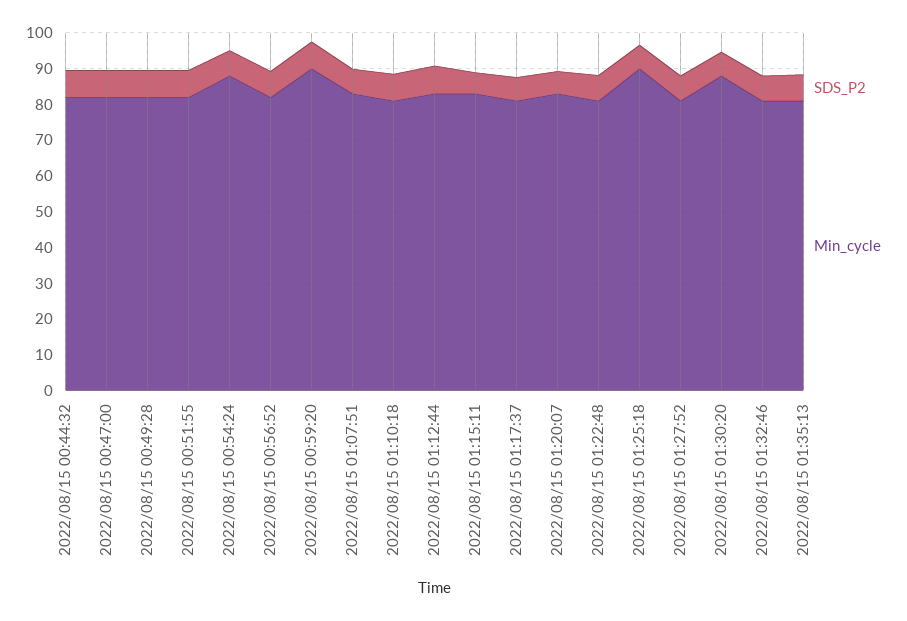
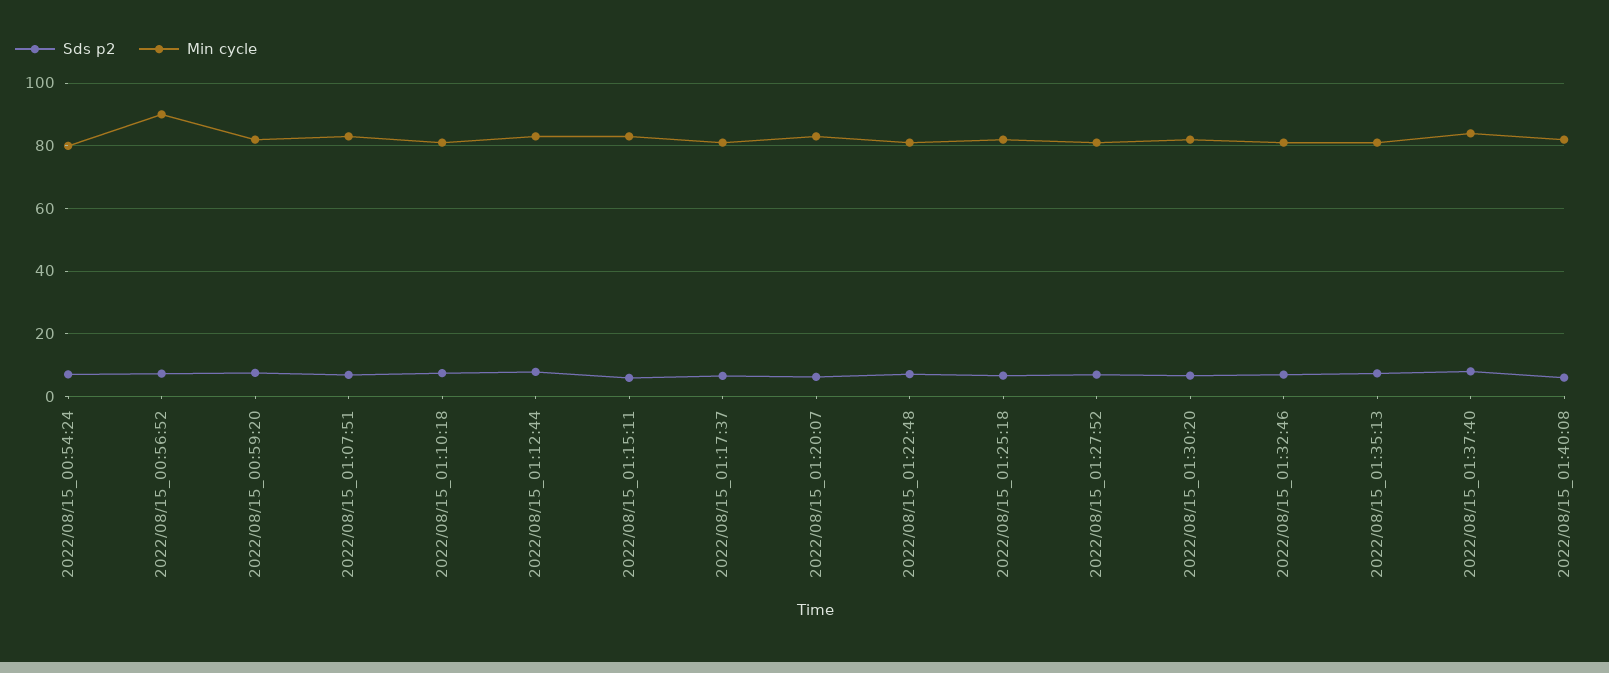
SDS_P2, 2022/08/15 00:44:32: 7.5 -> none
Min_cycle, 2022/08/15 00:44:32: 82.5 -> none
SDS_P2, 2022/08/15 00:47:00: 7.5 -> none
Min_cycle, 2022/08/15 00:47:00: 82.5 -> none
SDS_P2, 2022/08/15 00:49:28: 7.5 -> none
Min_cycle, 2022/08/15 00:49:28: 82.5 -> none
SDS_P2, 2022/08/15 00:51:55: 7.5 -> none
Min_cycle, 2022/08/15 00:51:55: 82.5 -> none
Min_cycle, 2022/08/15 00:54:24: 87.5 -> 80
Min_cycle, 2022/08/15 00:56:52: 82.5 -> 90
Min_cycle, 2022/08/15 00:59:20: 90 -> 82
Min_cycle, 2022/08/15 01:25:18: 90 -> 82
Min_cycle, 2022/08/15 01:30:20: 87.5 -> 82
SDS_P2, 2022/08/15_01:37:40: none -> 8
Min_cycle, 2022/08/15_01:37:40: none -> 84
SDS_P2, 2022/08/15_01:40:08: none -> 6
Min_cycle, 2022/08/15_01:40:08: none -> 82

